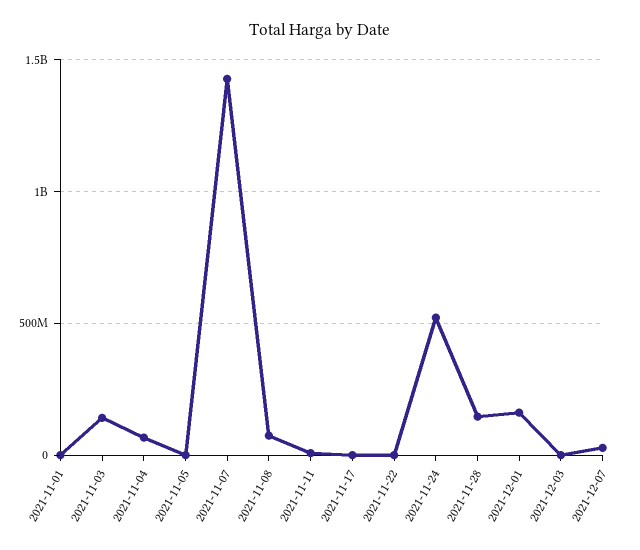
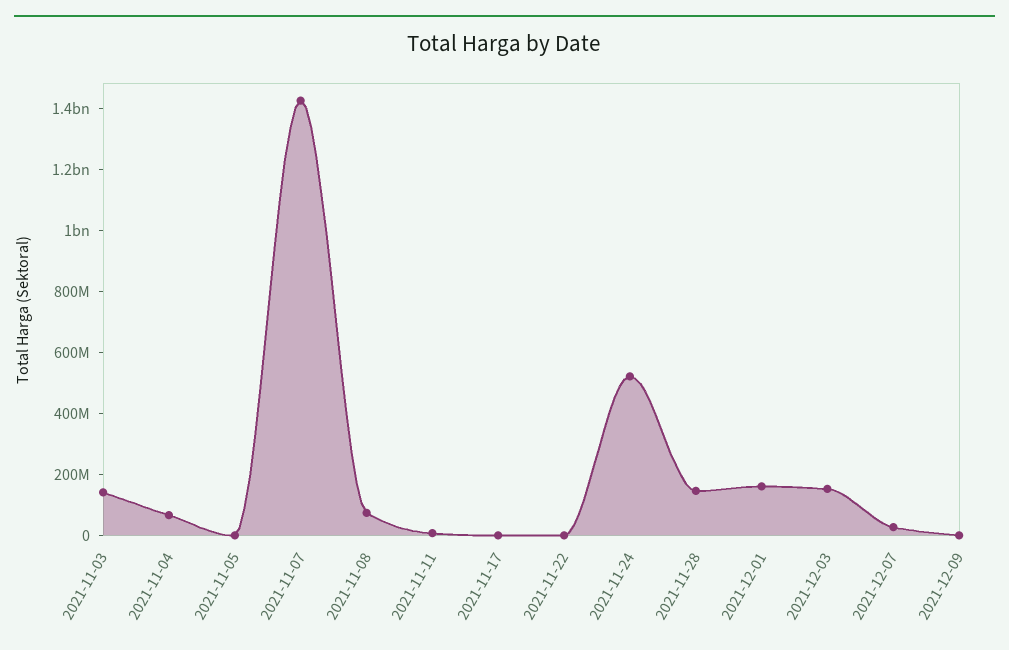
2021-11-01: 0 -> none
2021-12-03: 0 -> 150000000
2021-12-09: none -> 0

